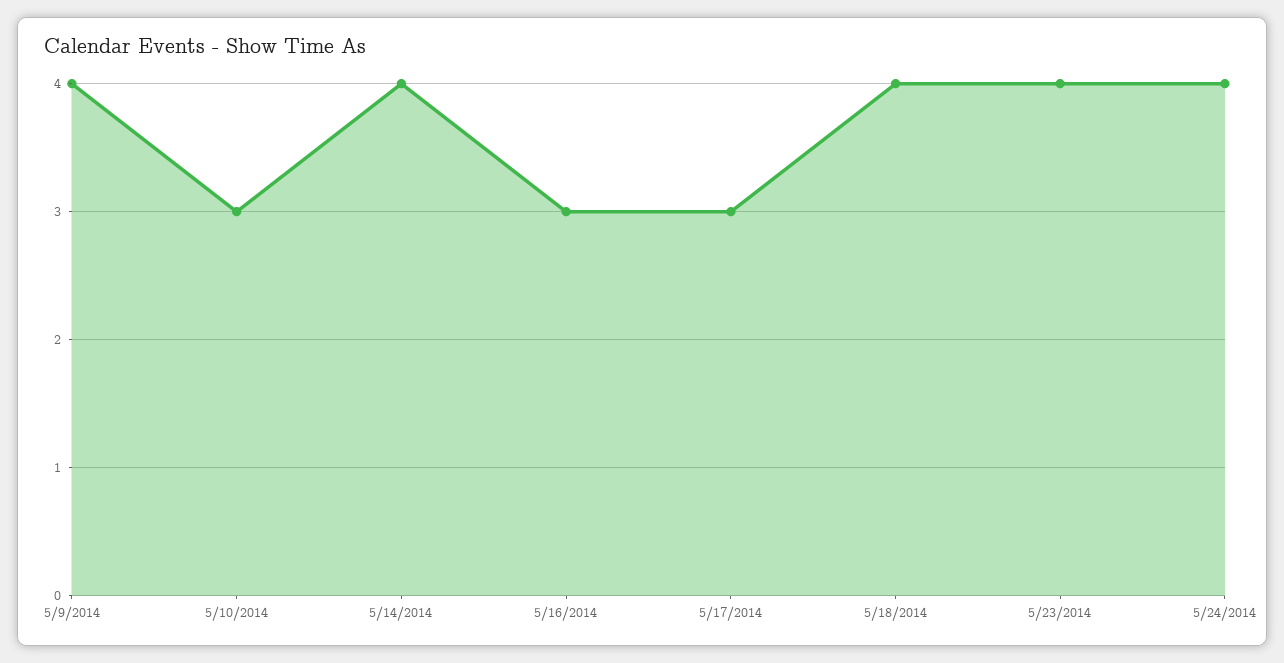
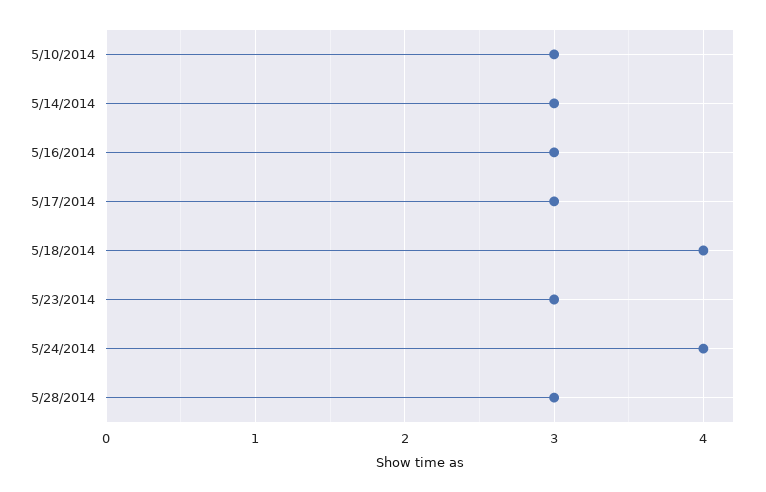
5/9/2014: 4 -> none
5/14/2014: 4 -> 3
5/23/2014: 4 -> 3
5/28/2014: none -> 3

